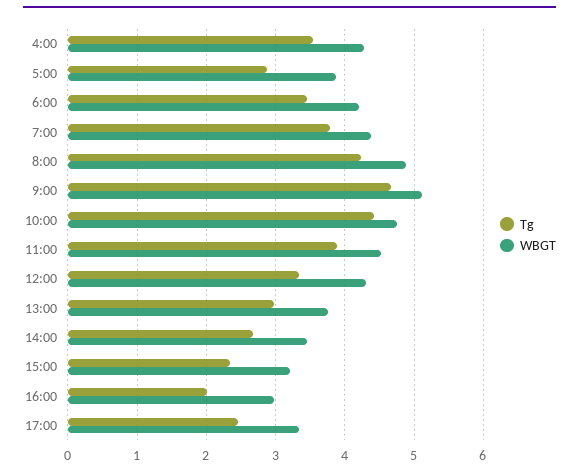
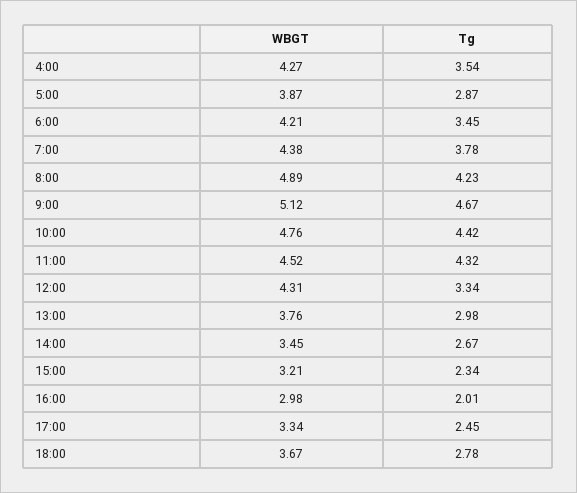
Tg, 11:00: 3.9 -> 4.32
WBGT, 18:00: none -> 3.67
Tg, 18:00: none -> 2.78

